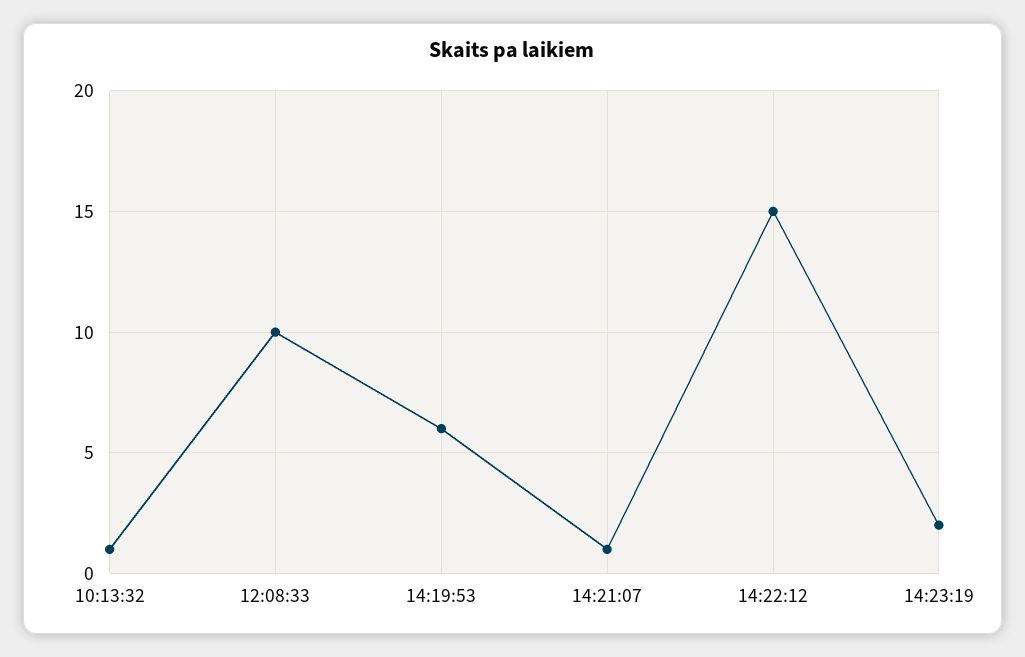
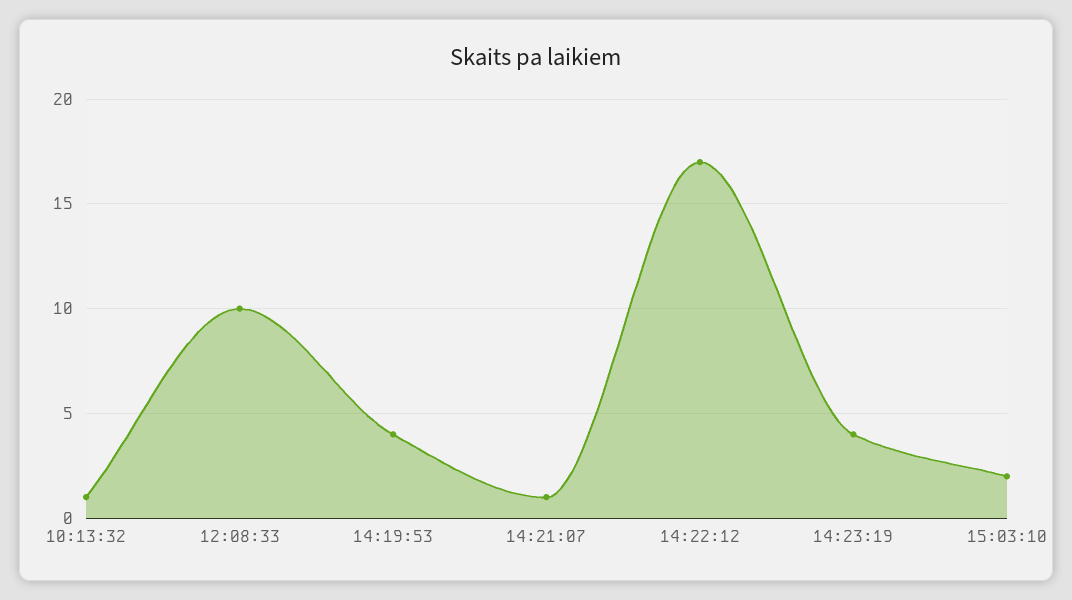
14:19:53: 6 -> 4
14:22:12: 15 -> 17
14:23:19: 2 -> 4
15:03:10: none -> 2

